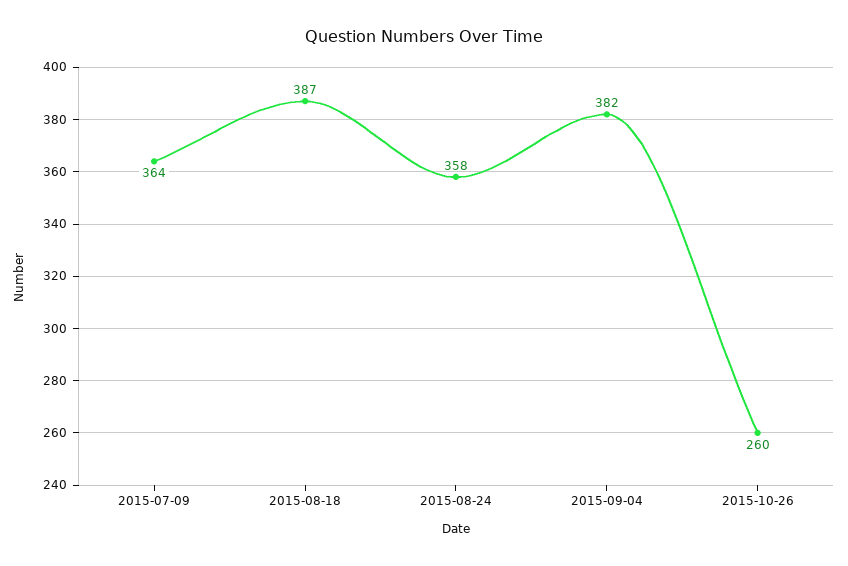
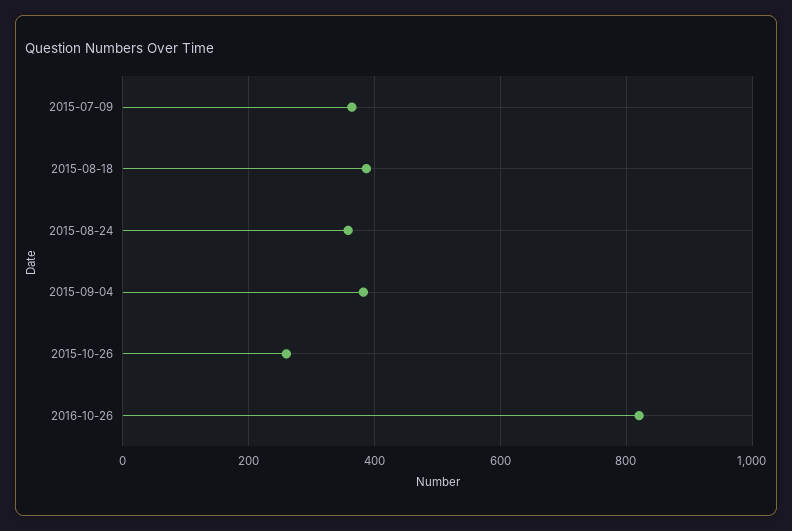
2016-10-26: none -> 820

